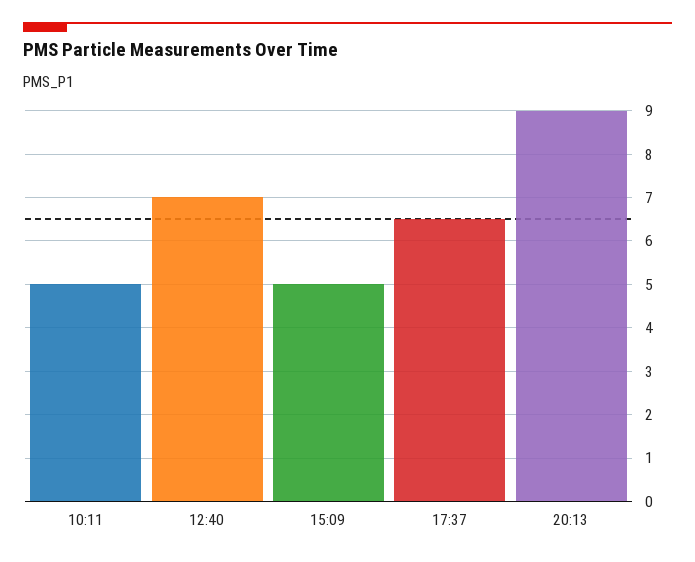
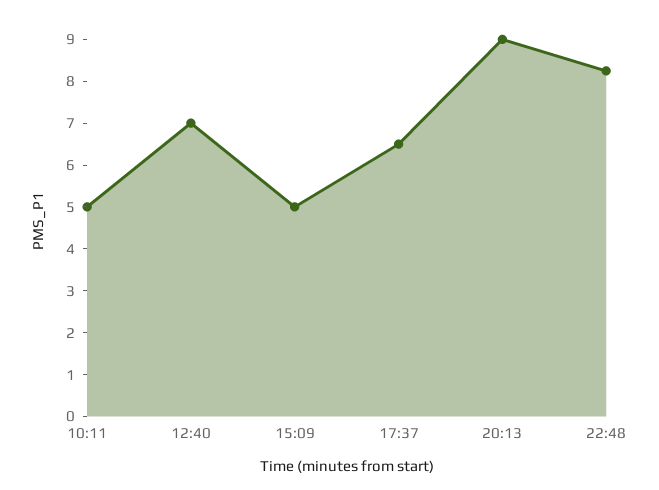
22:48: none -> 8.2

